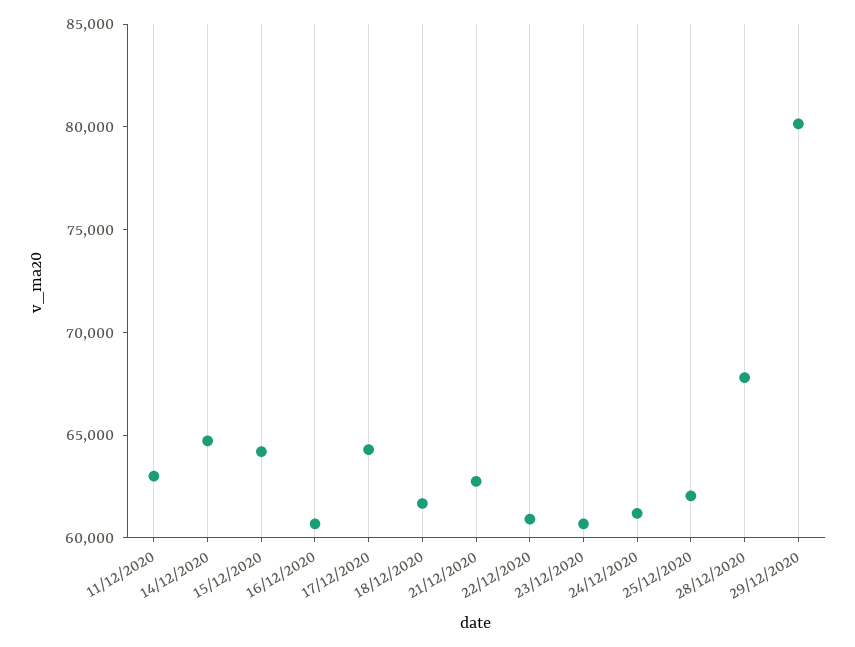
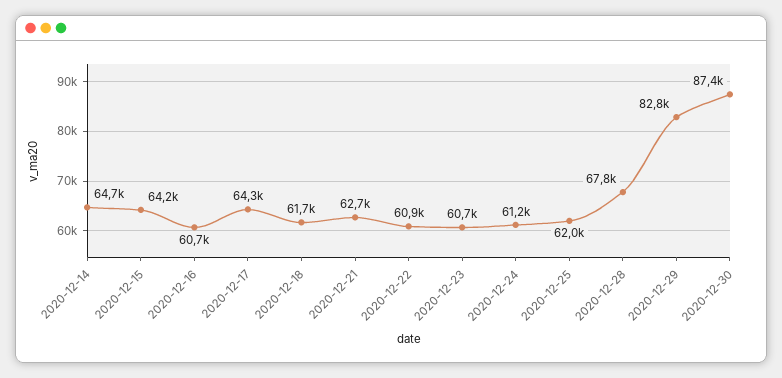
11/12/2020: 63000 -> none
29/12/2020: 80000 -> 82800
2020-12-30: none -> 87400

